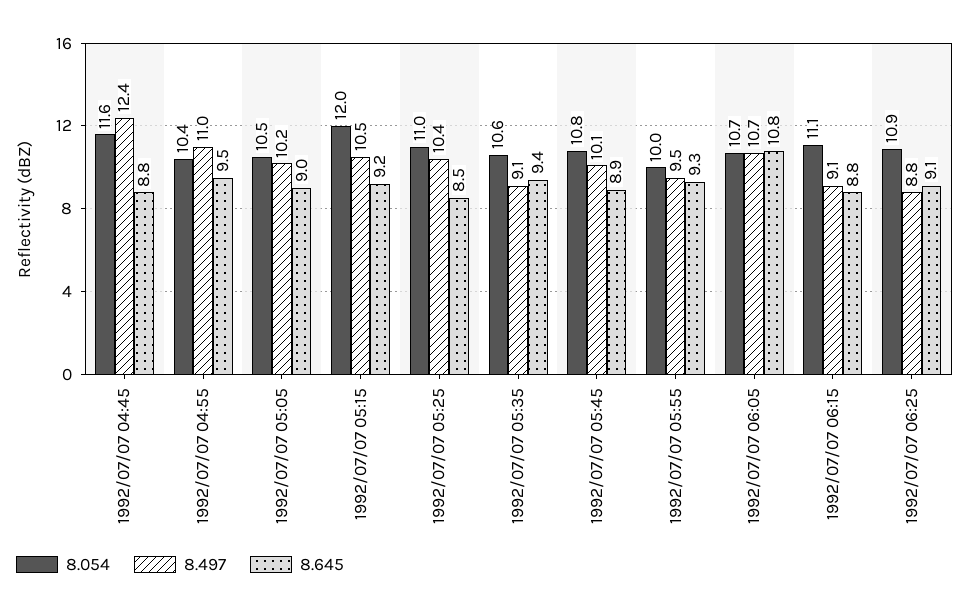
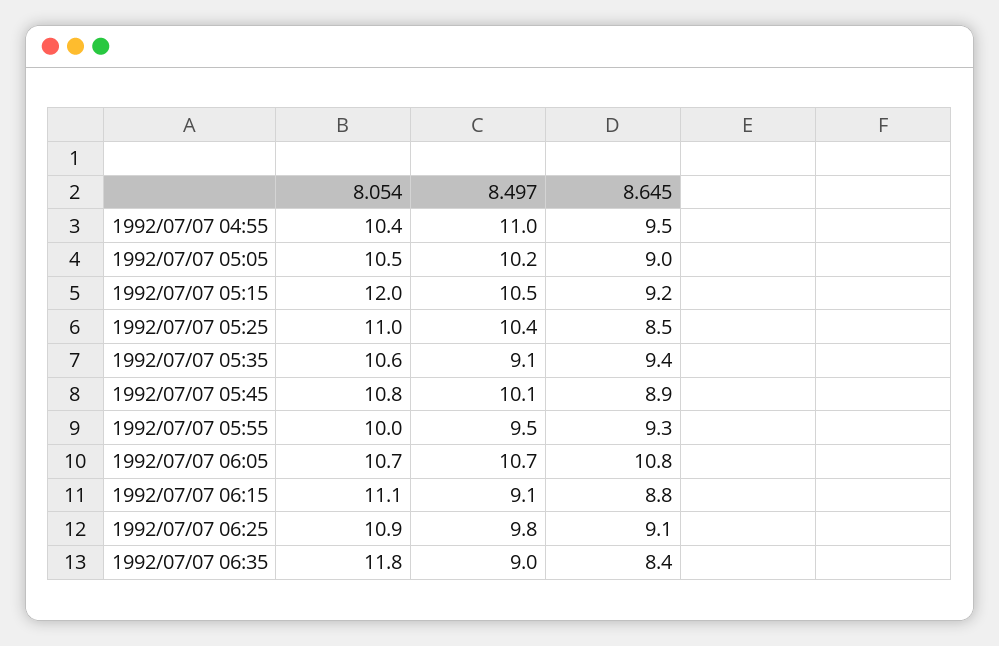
8.054, 1992/07/07 04:45: 11.6 -> none
8.497, 1992/07/07 04:45: 12.4 -> none
8.645, 1992/07/07 04:45: 8.8 -> none
8.497, 1992/07/07 06:25: 8.8 -> 9.8
8.054, 1992/07/07 06:35: none -> 11.8
8.497, 1992/07/07 06:35: none -> 9
8.645, 1992/07/07 06:35: none -> 8.4

